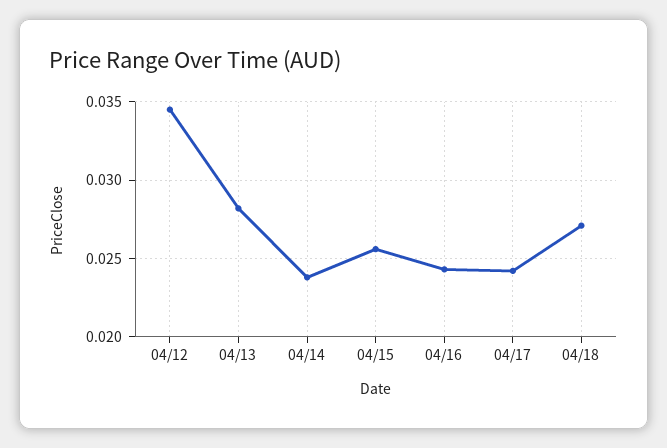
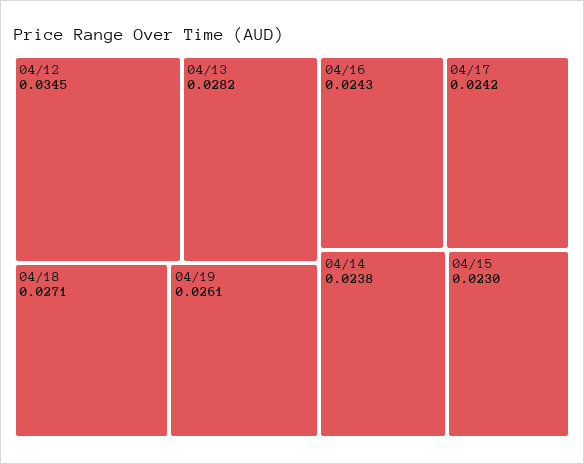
04/15: 0.0255 -> 0.023
04/19: none -> 0.0261

